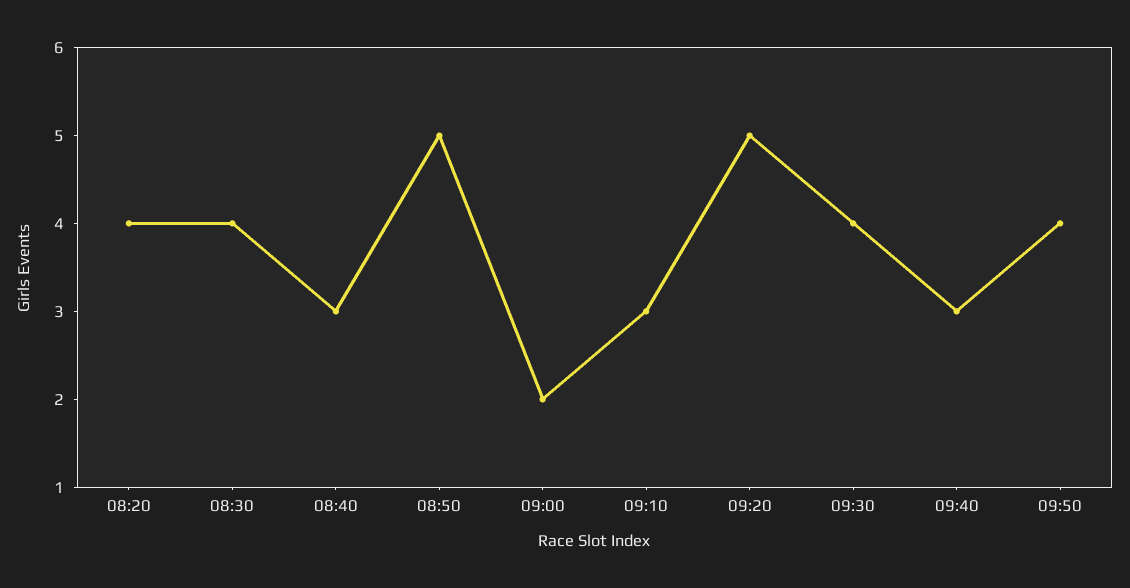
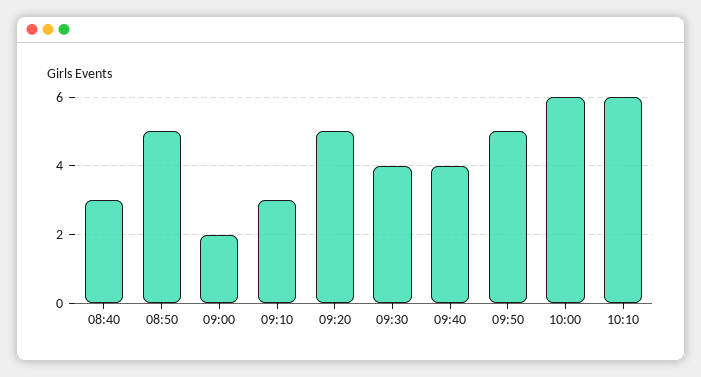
08:20: 4 -> none
08:30: 4 -> none
09:40: 3 -> 4
09:50: 4 -> 5
10:00: none -> 6
10:10: none -> 6

